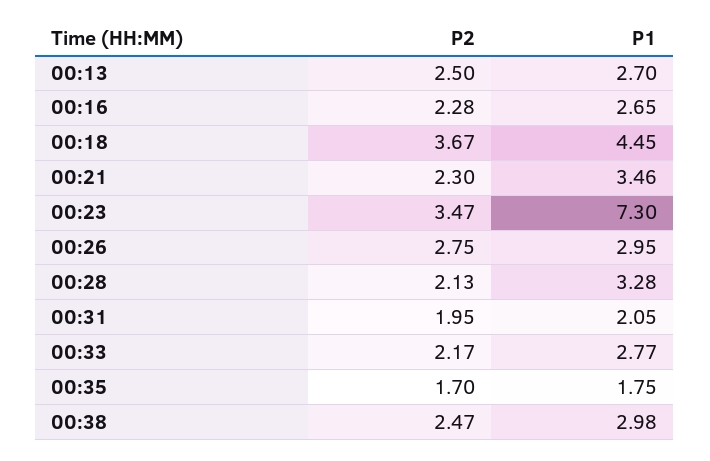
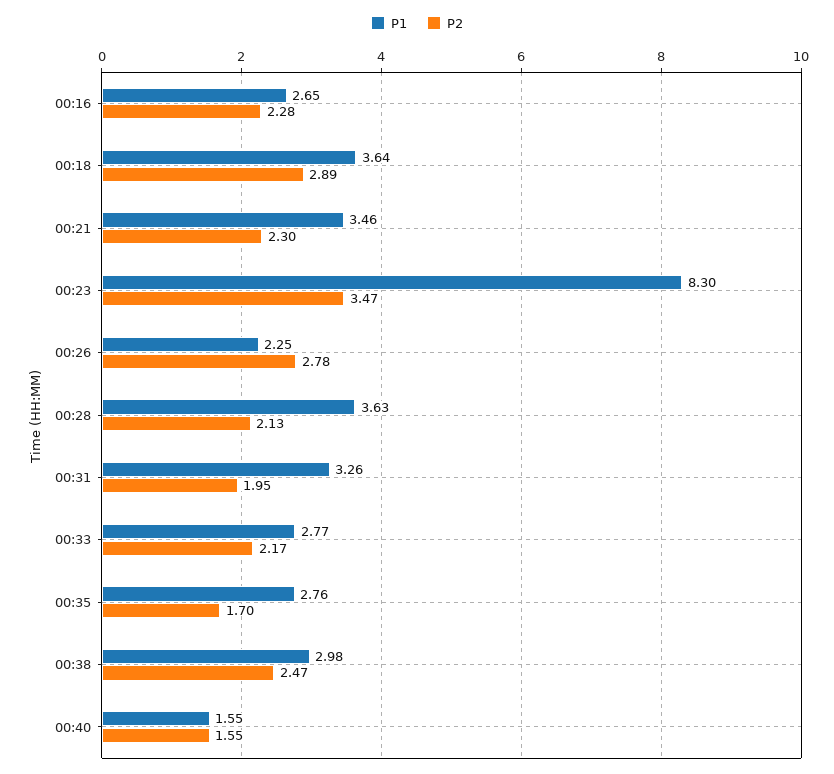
P2, 00:13: 2.5 -> none
P1, 00:13: 2.7 -> none
P2, 00:18: 3.67 -> 2.89
P1, 00:18: 4.45 -> 3.64
P1, 00:23: 7.3 -> 8.3
P2, 00:26: 2.75 -> 2.78
P1, 00:26: 2.95 -> 2.25
P1, 00:28: 3.28 -> 3.63
P1, 00:31: 2.05 -> 3.26
P1, 00:35: 1.75 -> 2.76
P1, 00:40: none -> 1.55
P2, 00:40: none -> 1.55

